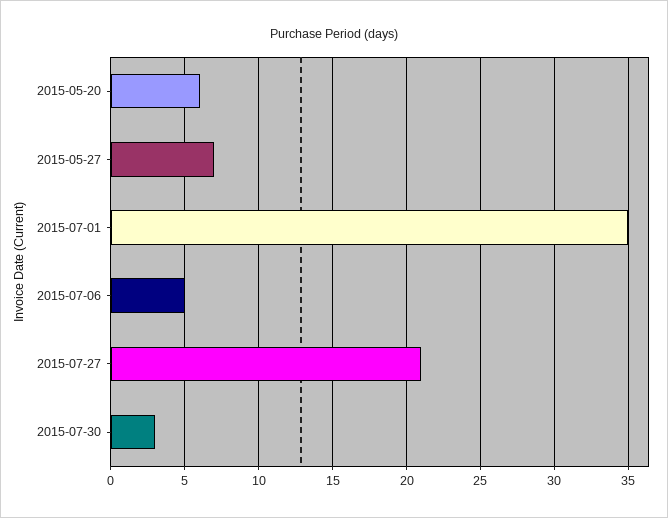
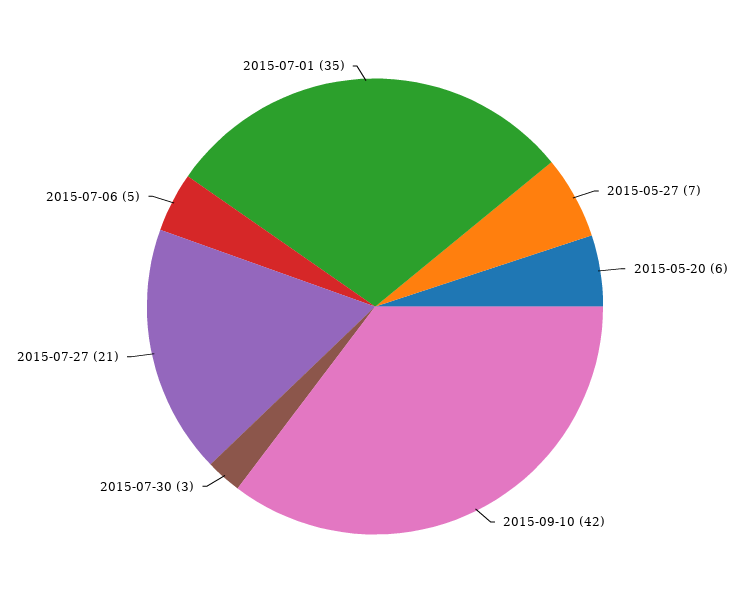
2015-09-10: none -> 42

